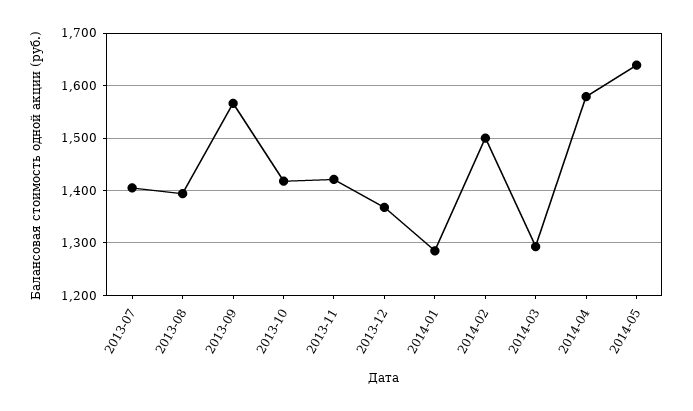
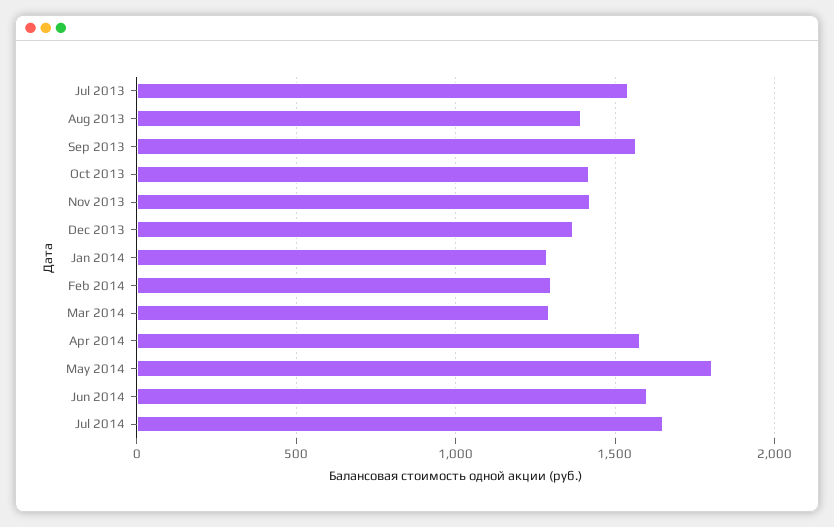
2013-07: 1400 -> 1550
2014-02: 1500 -> 1300
2014-05: 1640 -> 1800
Jun 2014: none -> 1600
Jul 2014: none -> 1650

